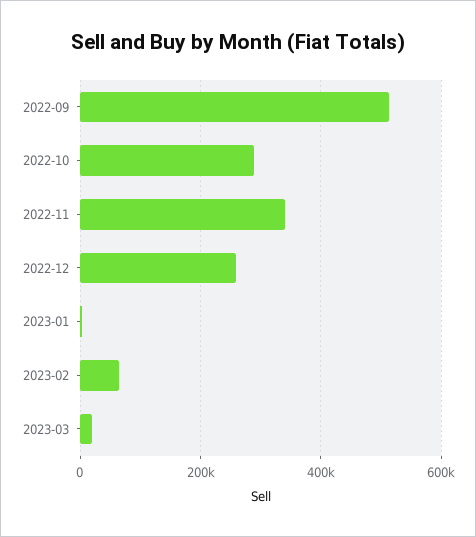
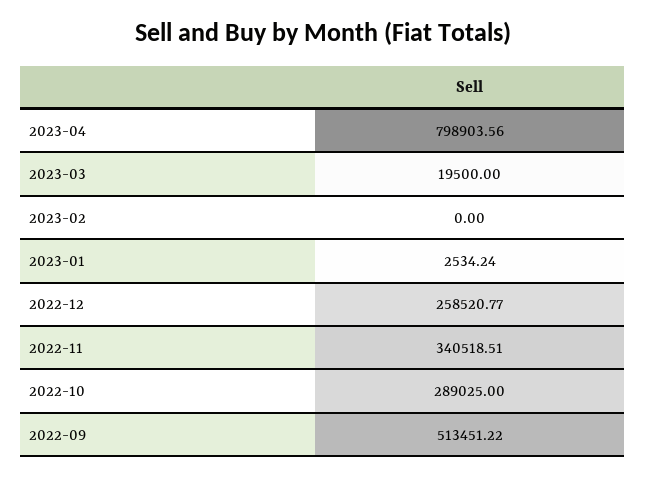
2023-02: 60000 -> 0
2023-04: none -> 798903.56

